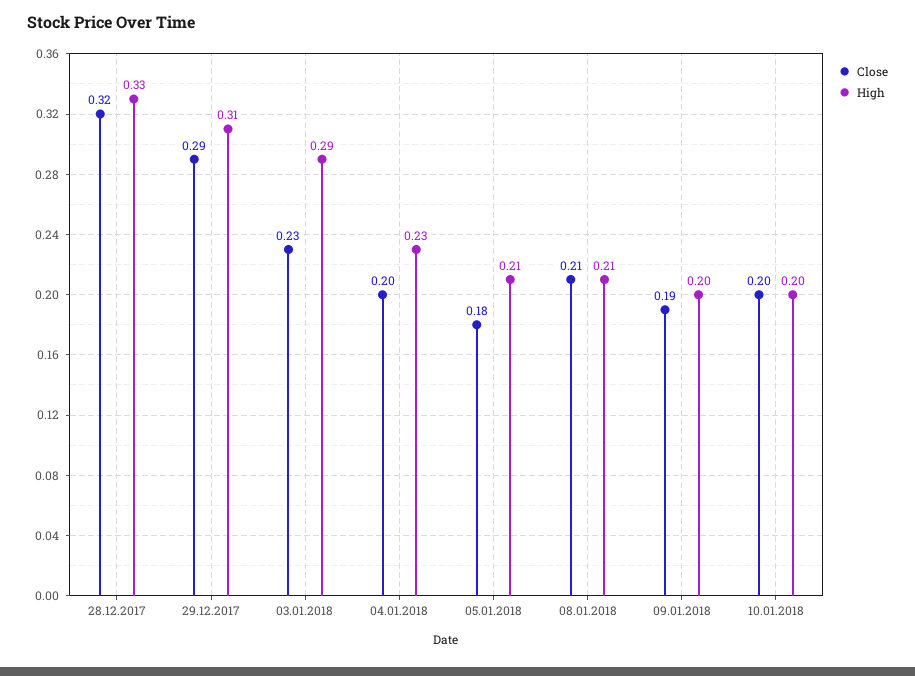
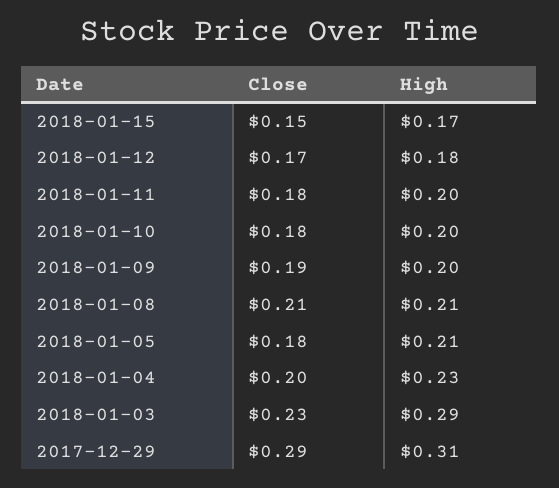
Close, 28.12.2017: 0.32 -> none
High, 28.12.2017: 0.33 -> none
Close, 10.01.2018: 0.2 -> 0.18
Close, 2018-01-15: none -> 0.15
High, 2018-01-15: none -> 0.17
Close, 2018-01-12: none -> 0.17
High, 2018-01-12: none -> 0.18
Close, 2018-01-11: none -> 0.18
High, 2018-01-11: none -> 0.2

